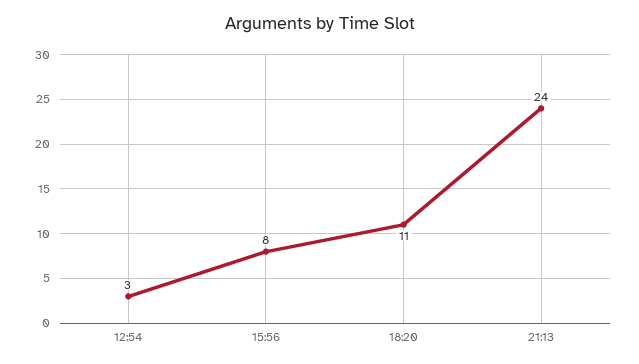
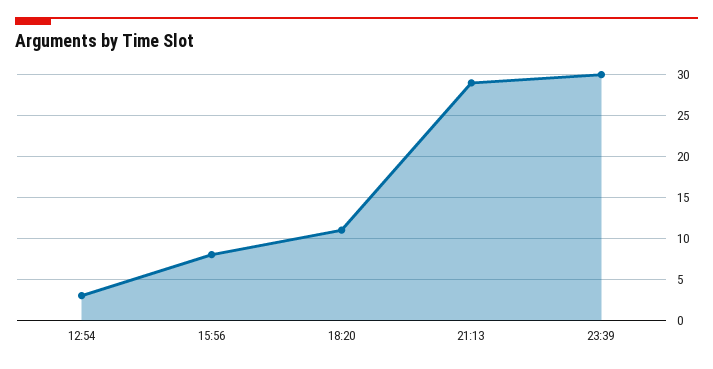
21:13: 24 -> 29
23:39: none -> 30

